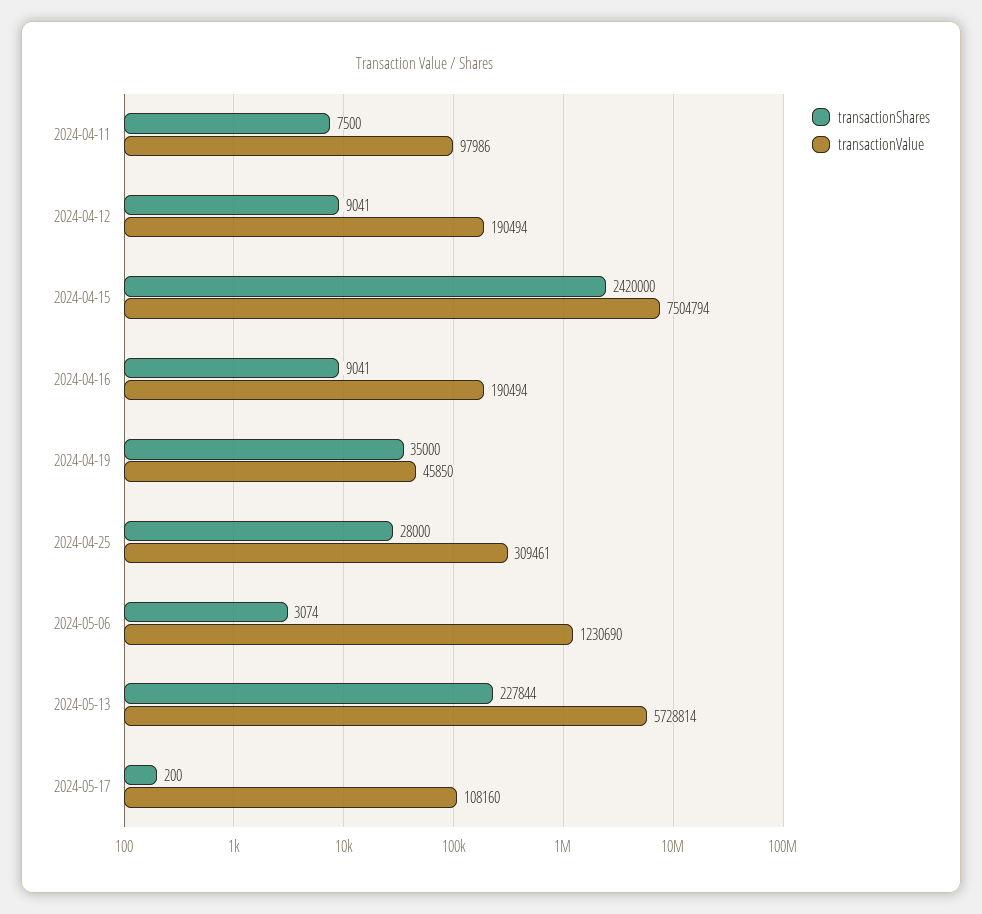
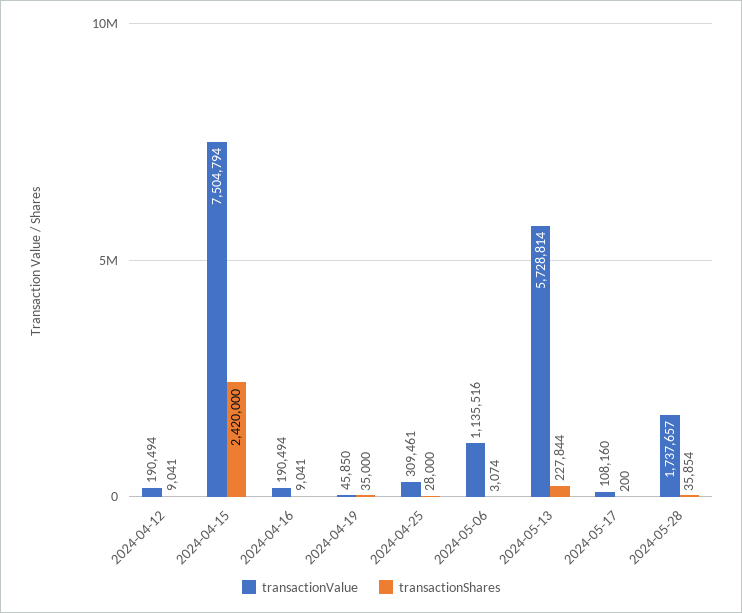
transactionShares, 2024-04-11: 7500 -> none
transactionValue, 2024-04-11: 97986 -> none
transactionValue, 2024-05-06: 1230690 -> 1135516
transactionValue, 2024-05-28: none -> 1737657
transactionShares, 2024-05-28: none -> 35854

